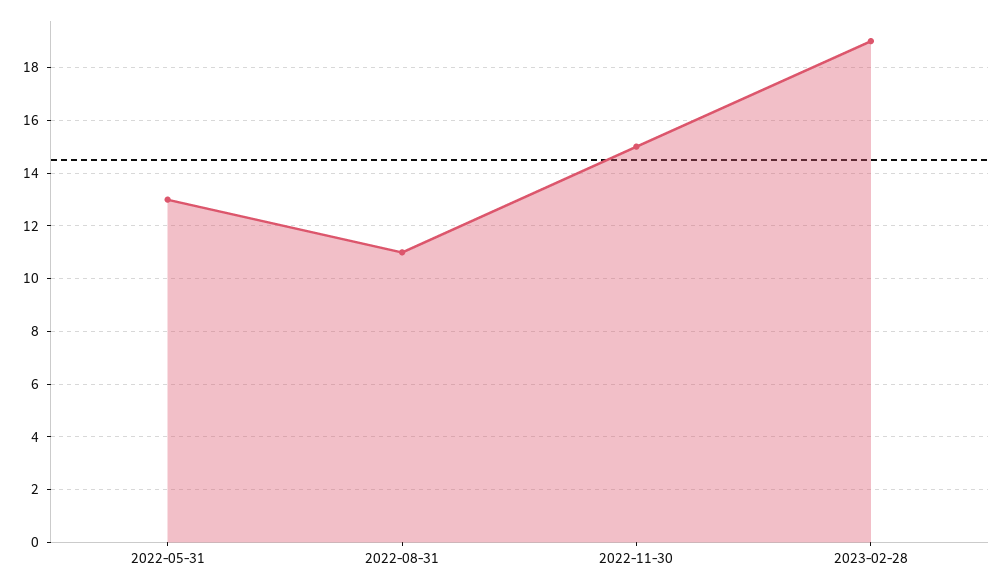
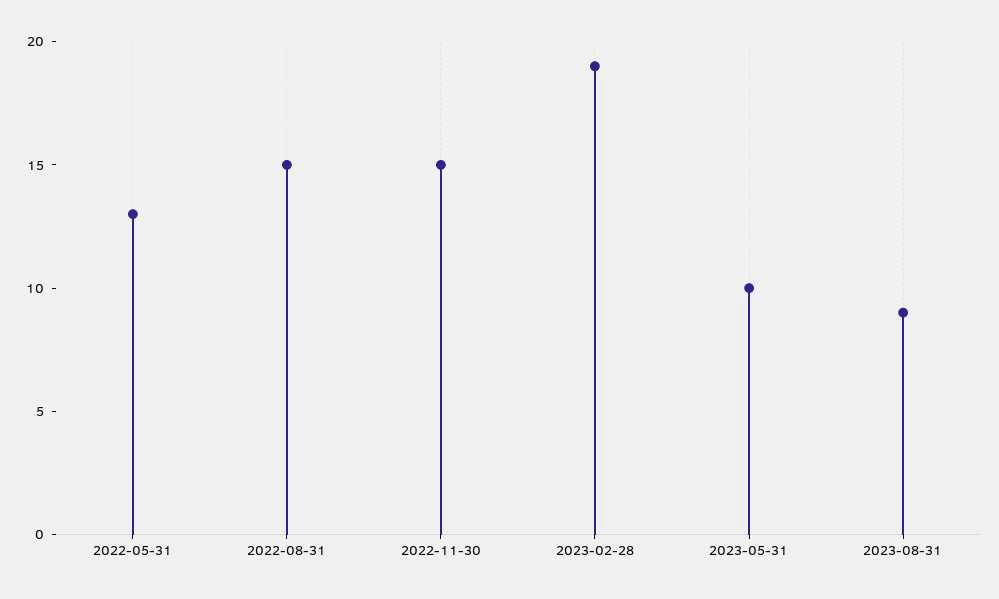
2022-08-31: 11 -> 15
2023-05-31: none -> 10
2023-08-31: none -> 9

